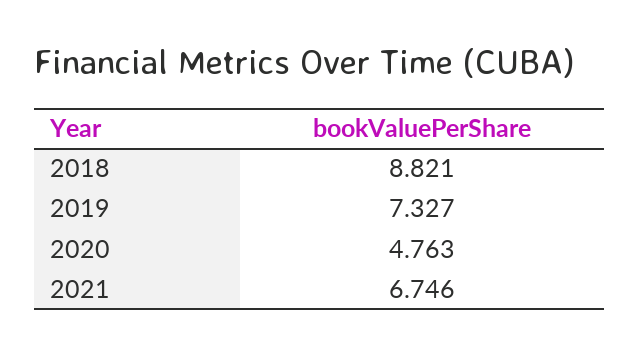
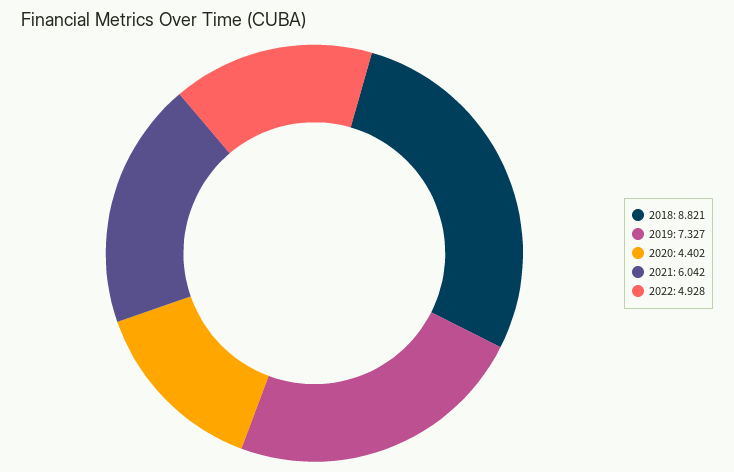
2020: 4.763 -> 4.402
2021: 6.746 -> 6.042
2022: none -> 4.928

